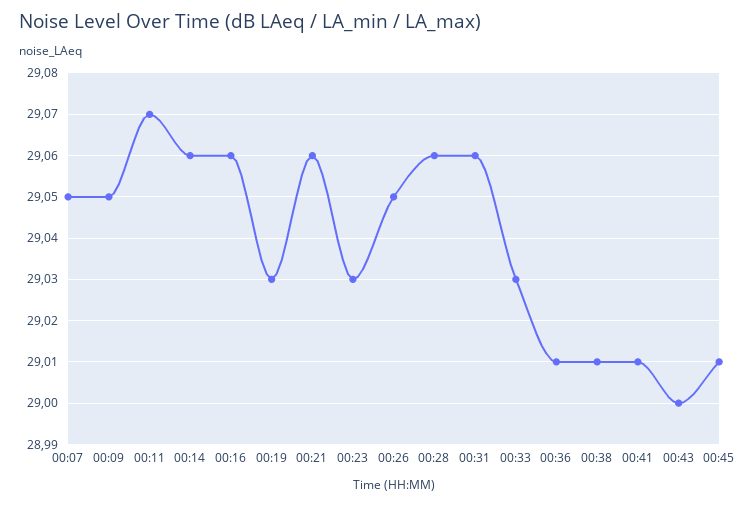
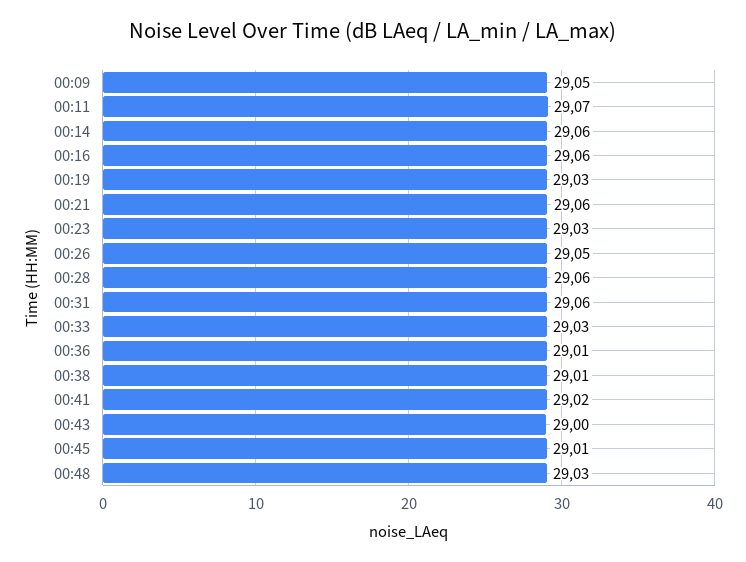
00:07: 29.05 -> none
00:41: 29.01 -> 29.02
00:48: none -> 29.03

